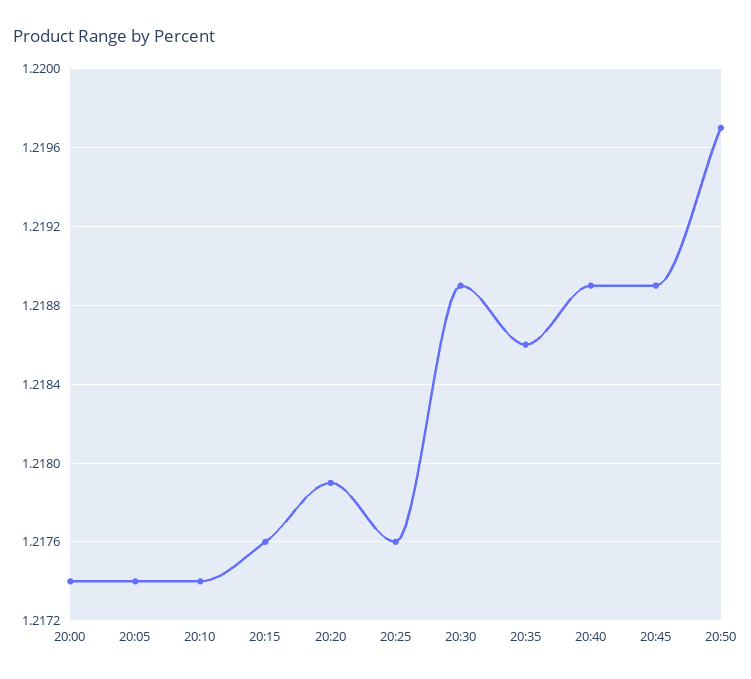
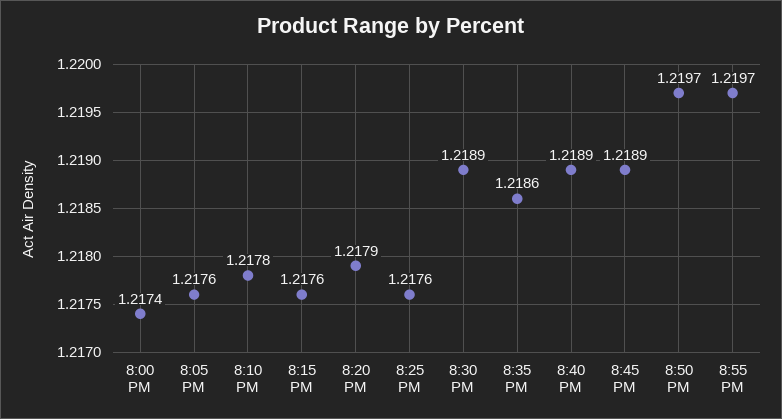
20:05: 1.2174 -> 1.2176
20:10: 1.2174 -> 1.2178
8:55 PM: none -> 1.2197

